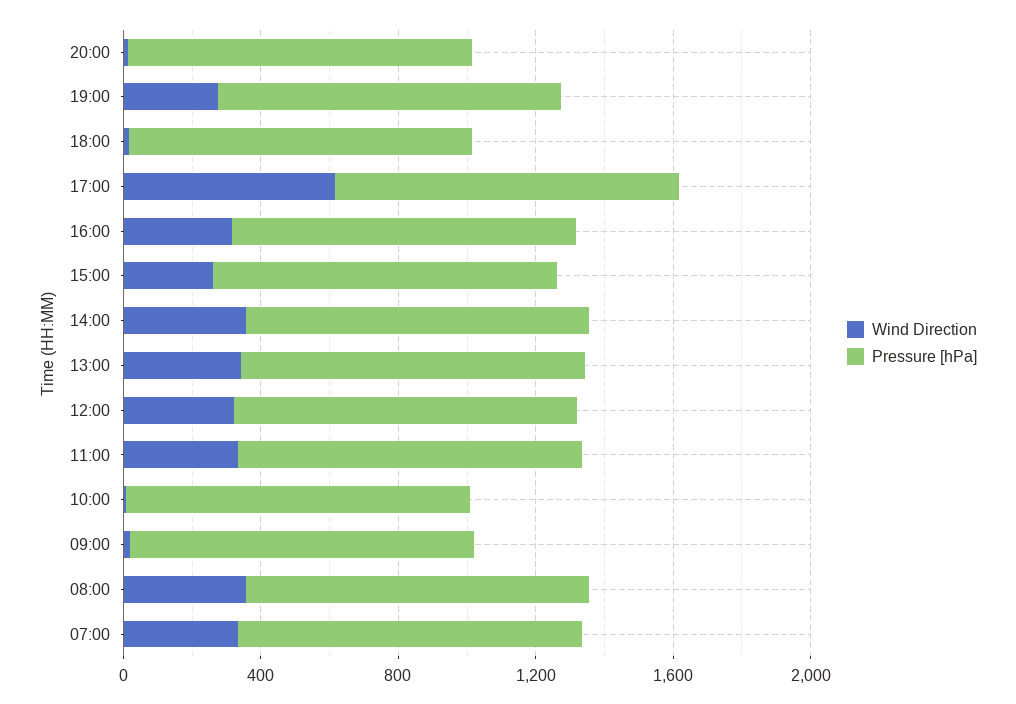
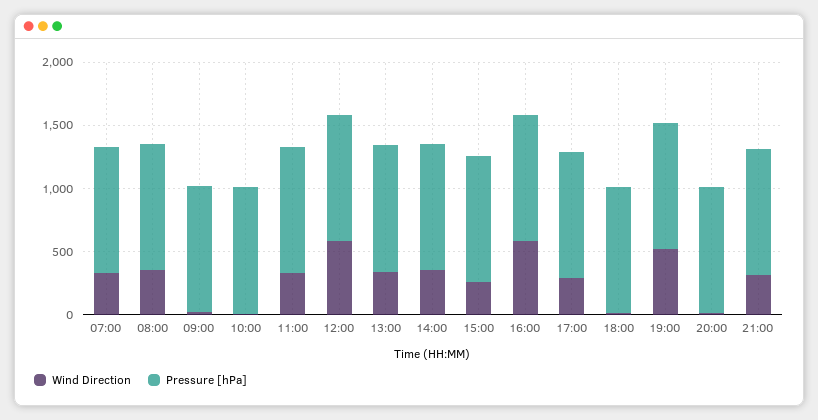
Wind Direction, 19:00: 300 -> 500
Wind Direction, 17:00: 600 -> 300
Wind Direction, 16:00: 300 -> 600
Wind Direction, 12:00: 300 -> 600
Wind Direction, 21:00: none -> 300
Pressure [hPa], 21:00: none -> 1000

